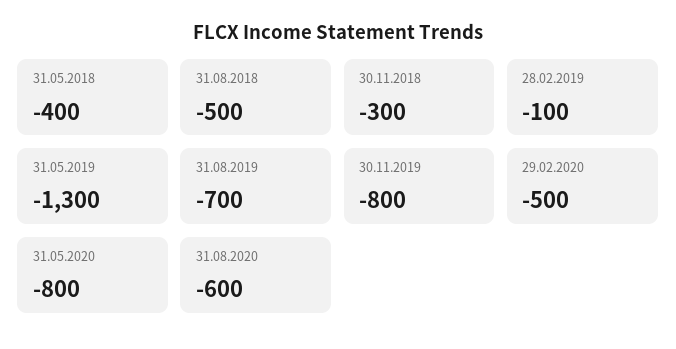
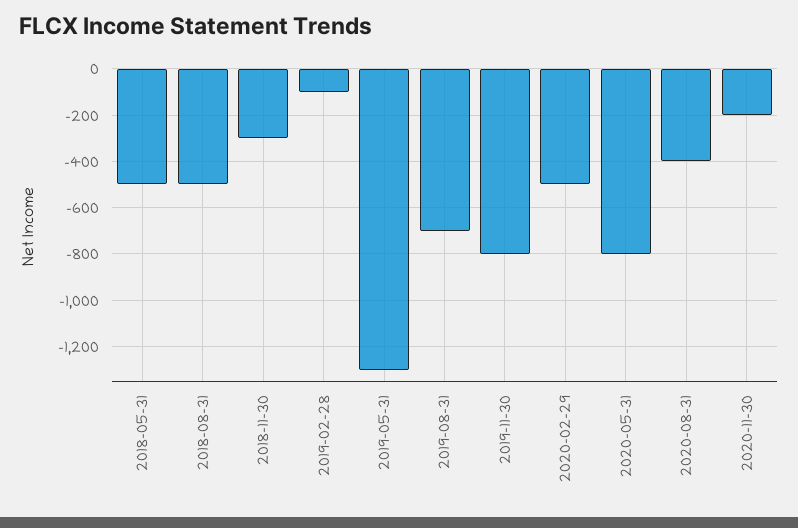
31.05.2018: -400 -> -500
31.08.2020: -600 -> -400
2020-11-30: none -> -200

